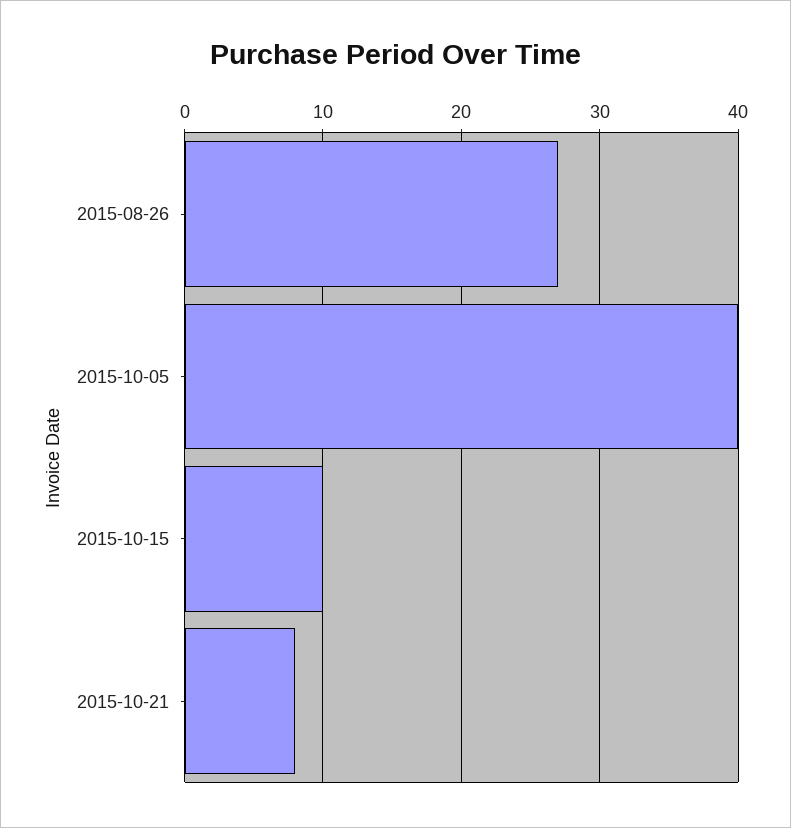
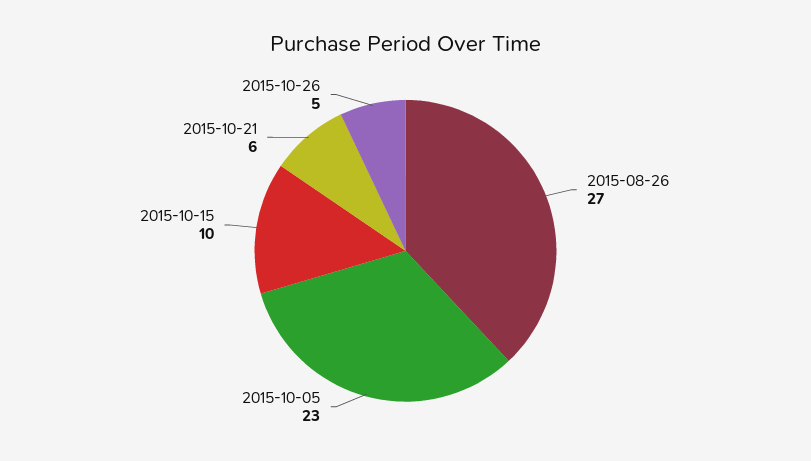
2015-10-05: 40 -> 23
2015-10-21: 8 -> 6
2015-10-26: none -> 5

